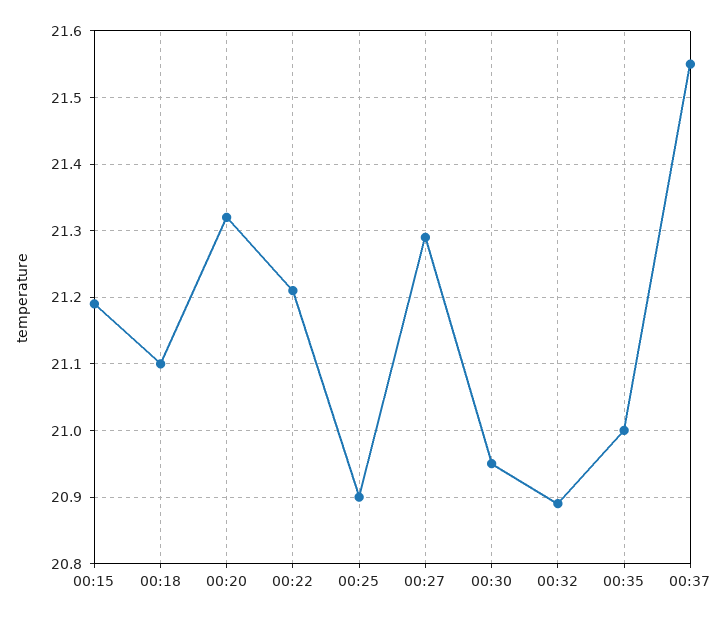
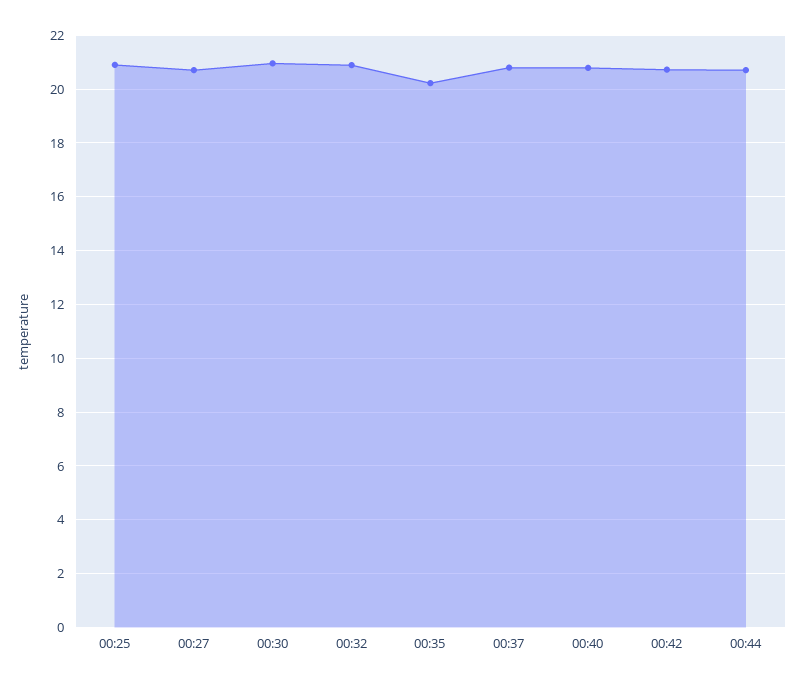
00:15: 21.19 -> none
00:18: 21.1 -> none
00:20: 21.32 -> none
00:22: 21.21 -> none
00:27: 21.29 -> 20.75
00:35: 21 -> 20.25
00:37: 21.55 -> 20.75
00:40: none -> 20.75
00:42: none -> 20.75
00:44: none -> 20.75

